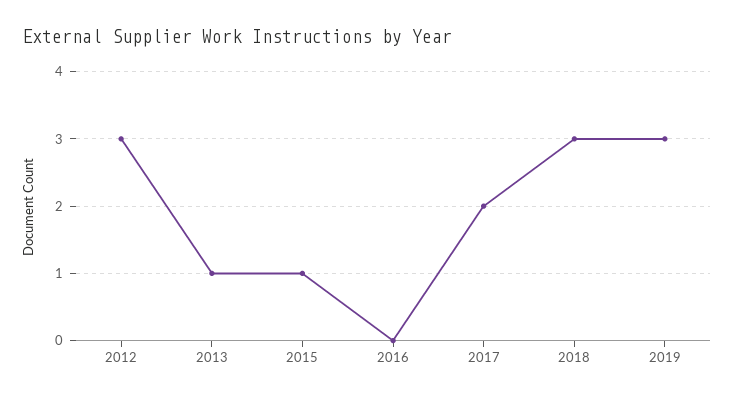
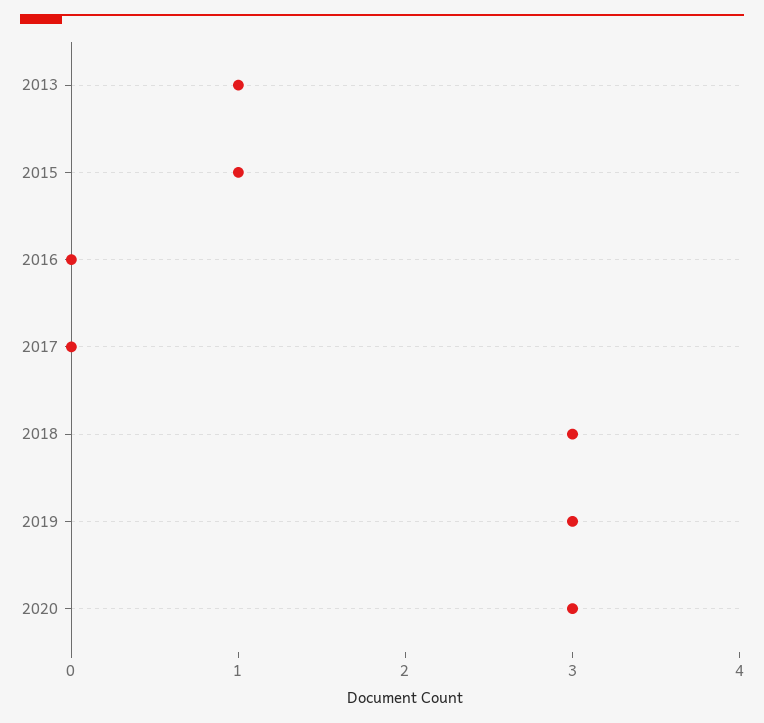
2012: 3 -> none
2017: 2 -> 0
2020: none -> 3

